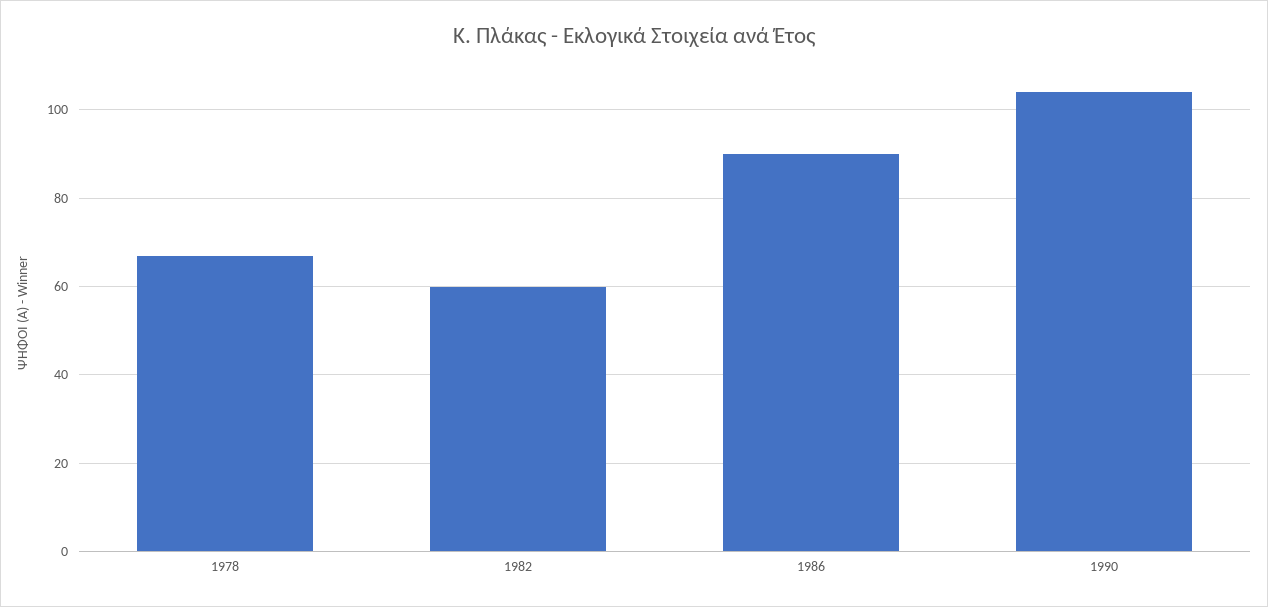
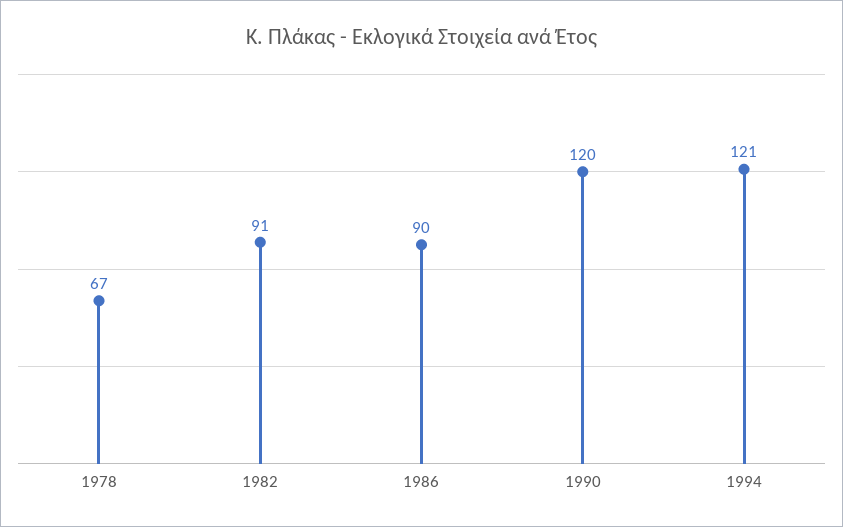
1982: 60 -> 91
1990: 105 -> 120
1994: none -> 121

